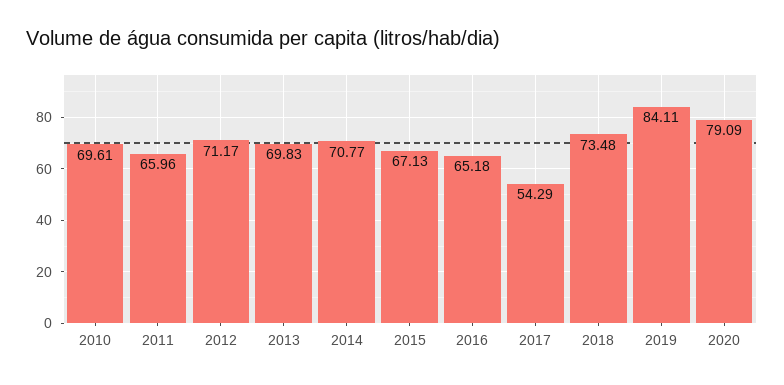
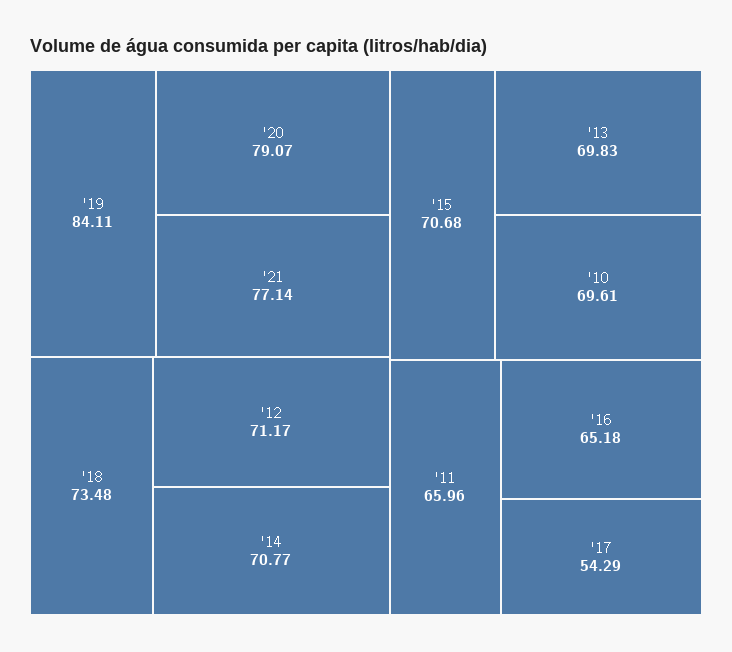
2015: 67.13 -> 70.68
2020: 79.09 -> 79.07
'21: none -> 77.14

